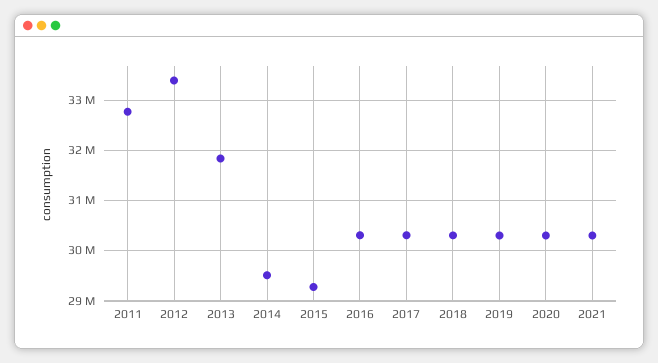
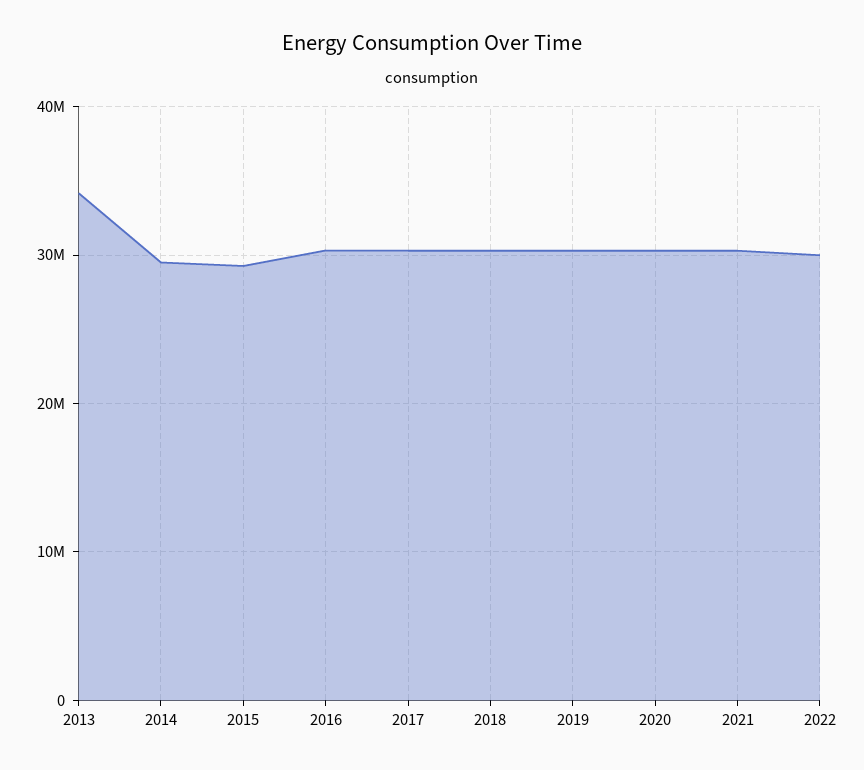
2011: 32800000 -> none
2012: 33400000 -> none
2013: 31800000 -> 34000000
2022: none -> 30000000

